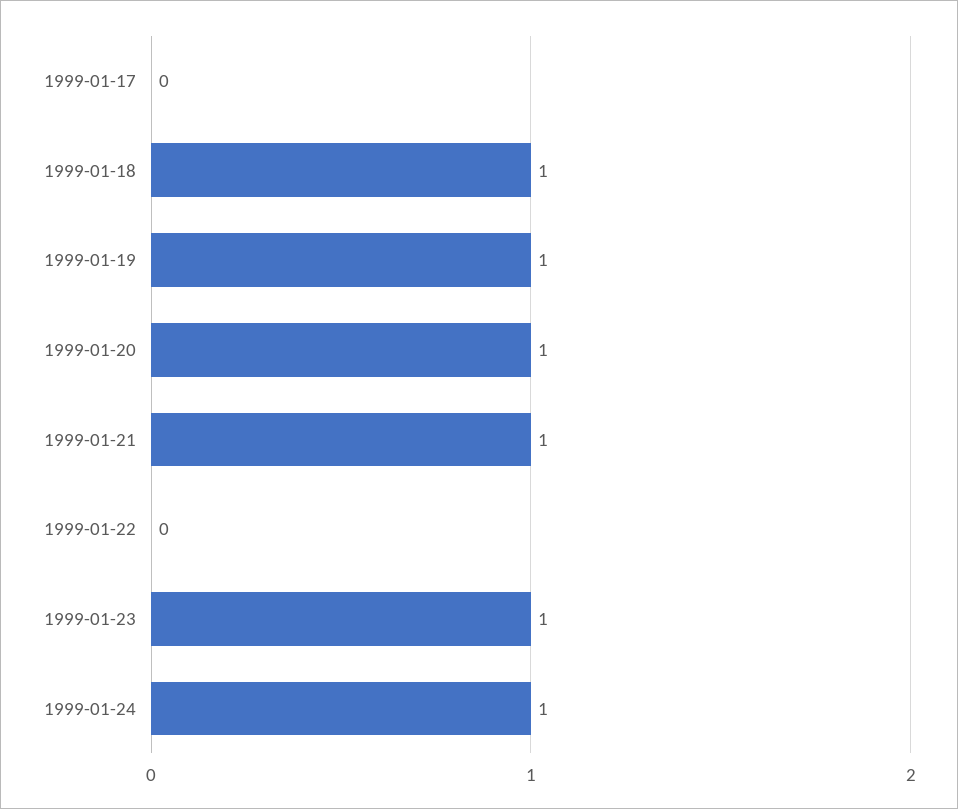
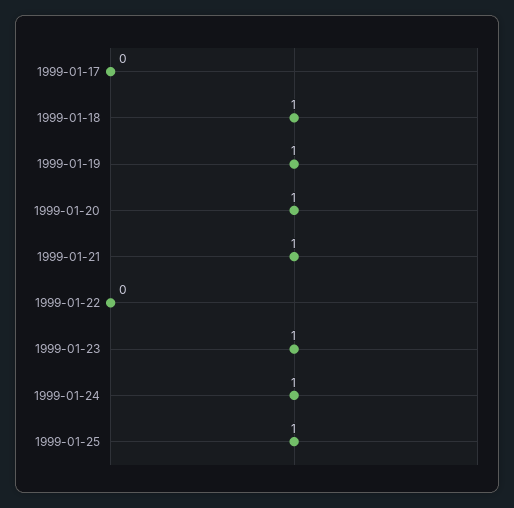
1999-01-25: none -> 1

